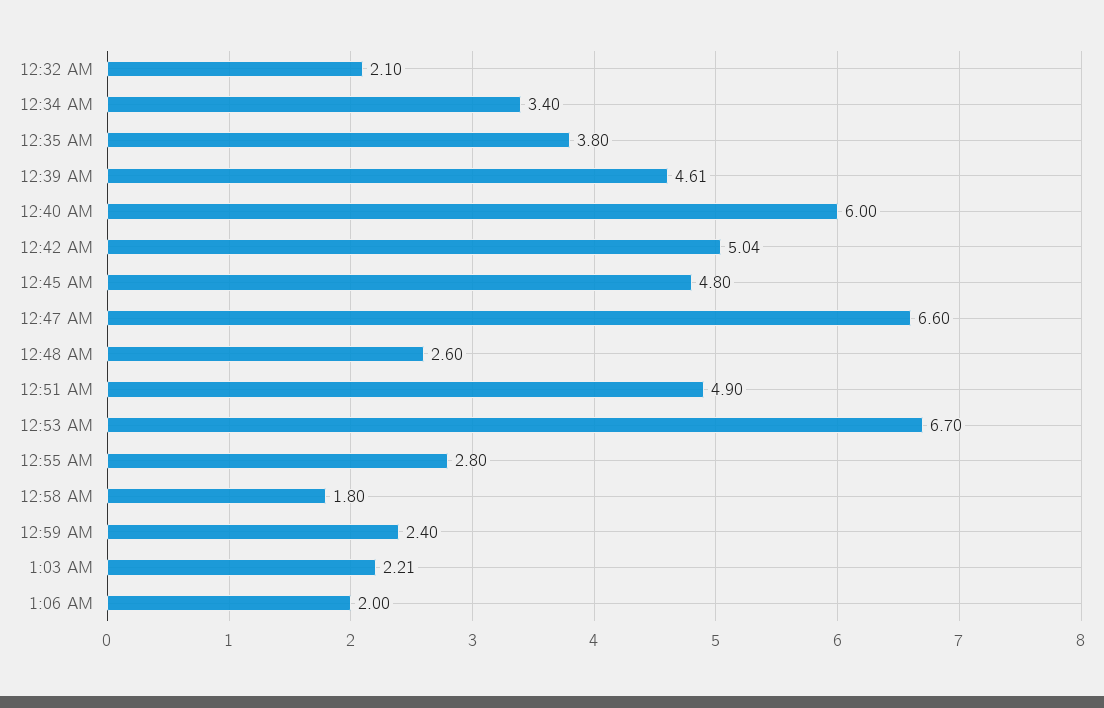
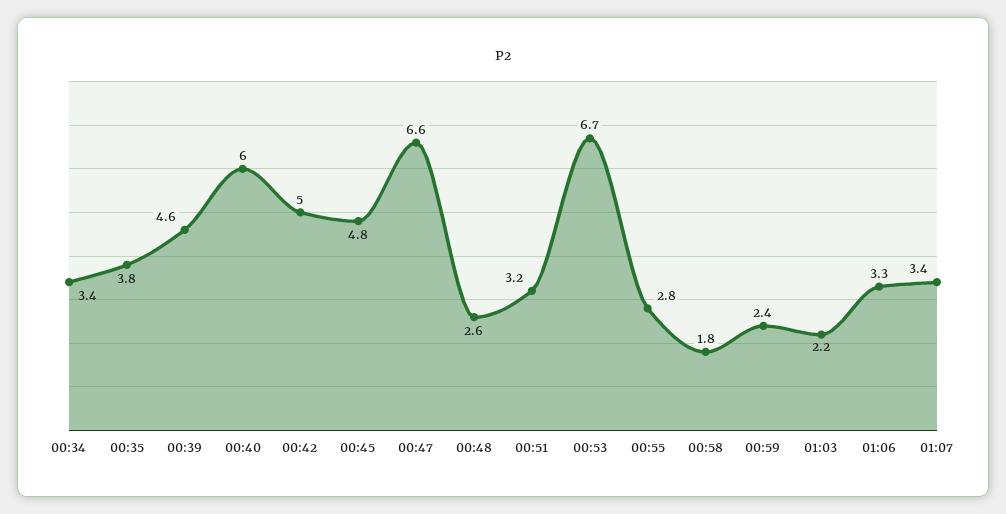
12:32 AM: 2.1 -> none
12:51 AM: 4.9 -> 3.2
1:06 AM: 2 -> 3.3
01:07: none -> 3.4

